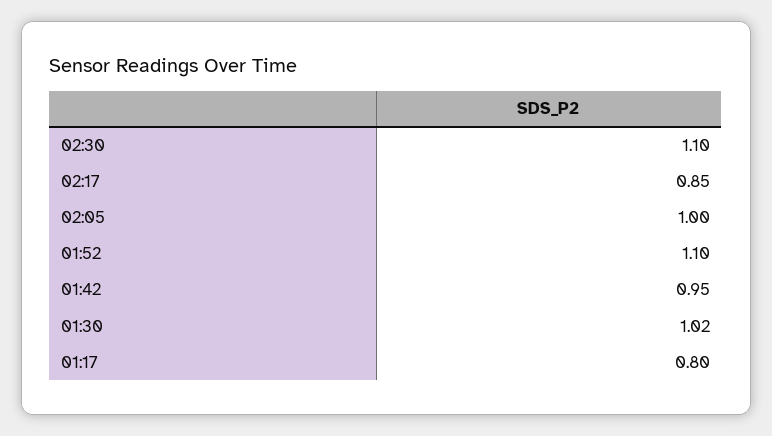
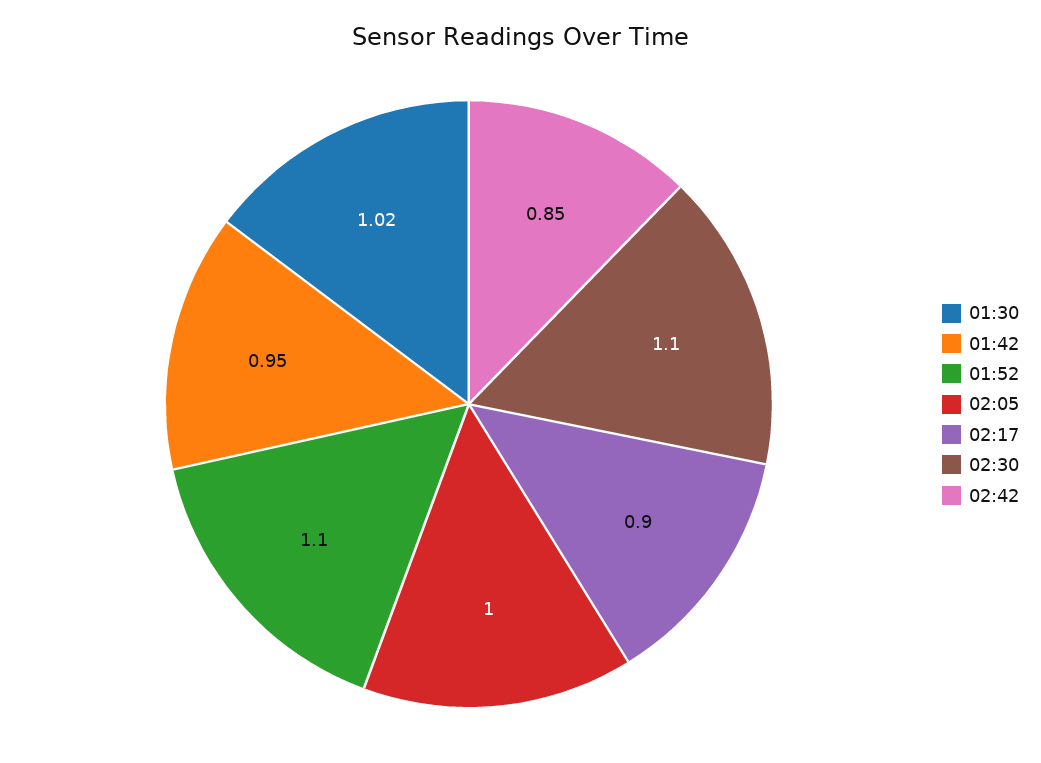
02:17: 0.85 -> 0.9
01:17: 0.8 -> none
02:42: none -> 0.85

